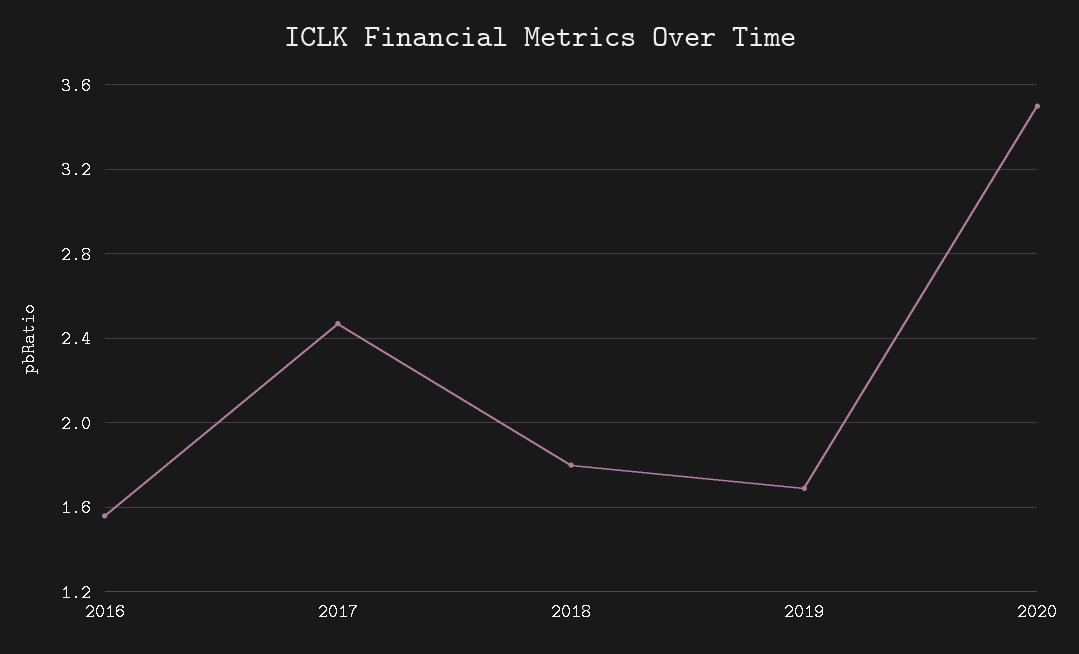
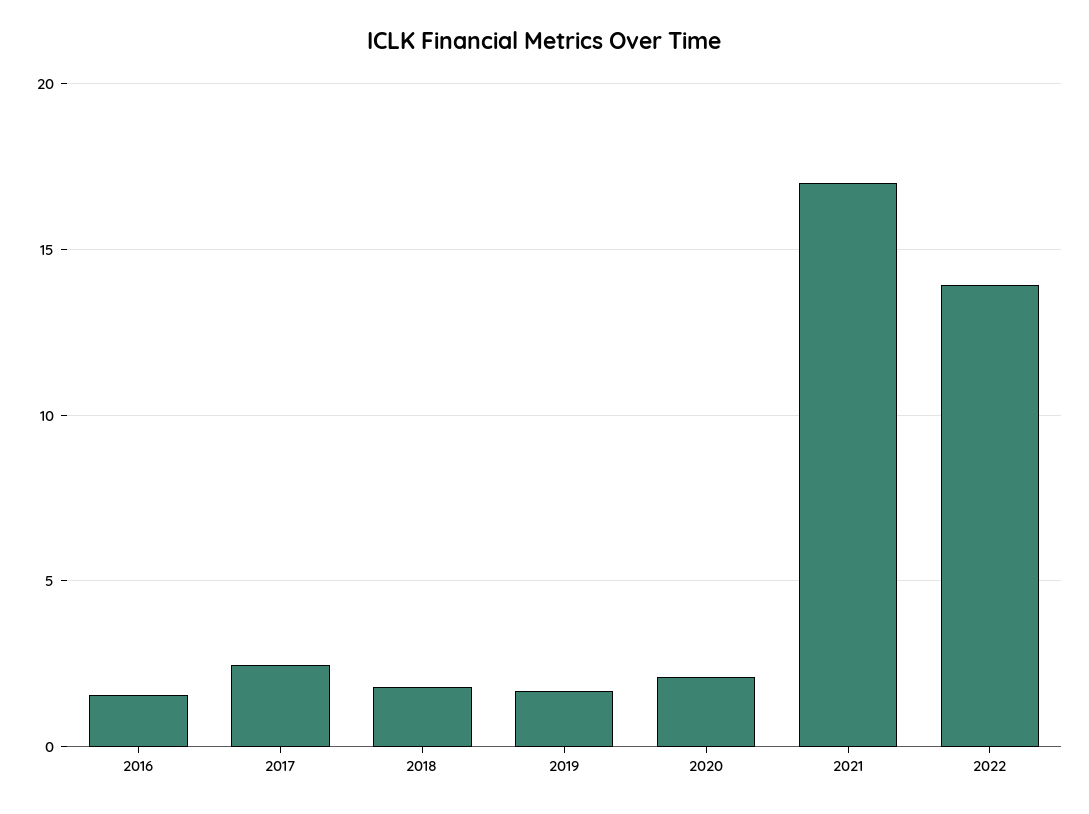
2020: 3.5 -> 2
2021: none -> 17
2022: none -> 14

